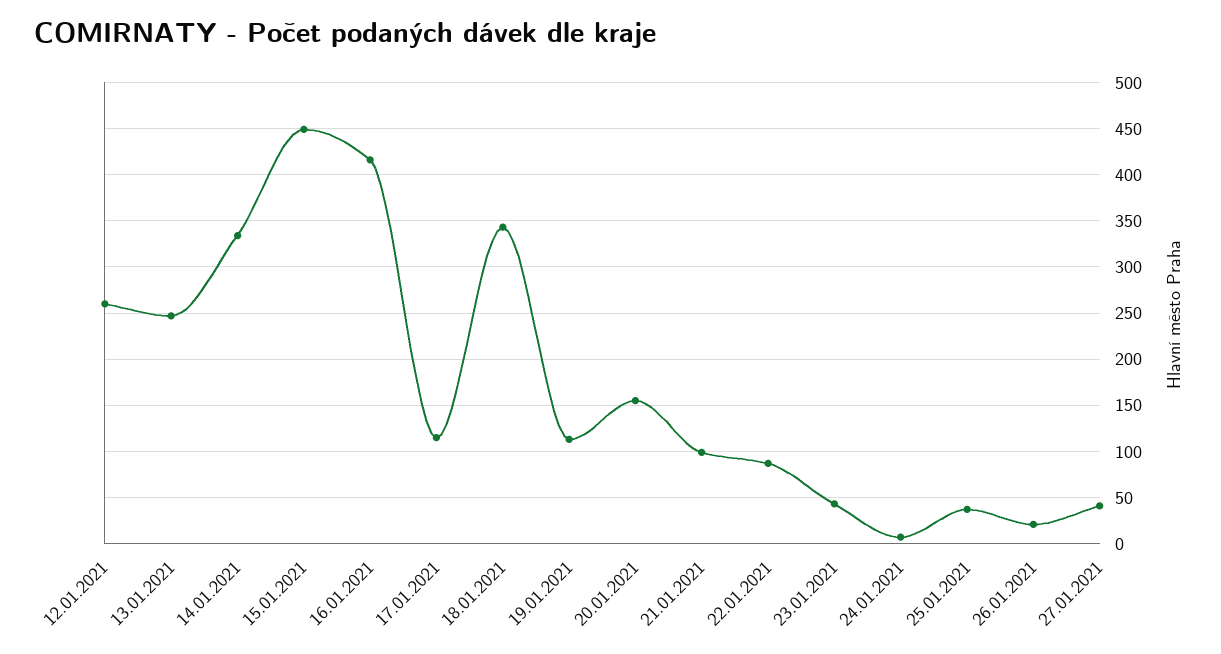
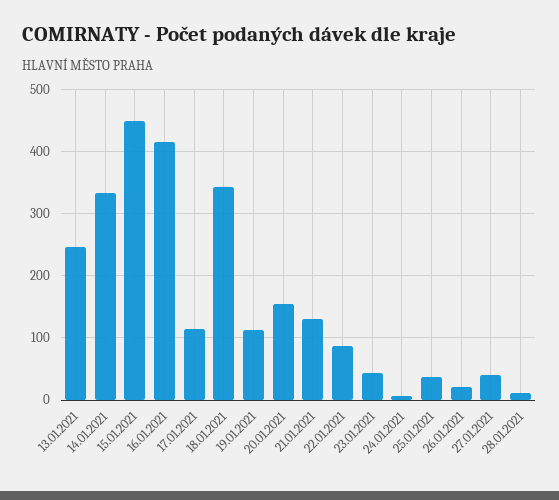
12.01.2021: 260 -> none
21.01.2021: 100 -> 130
28.01.2021: none -> 10

